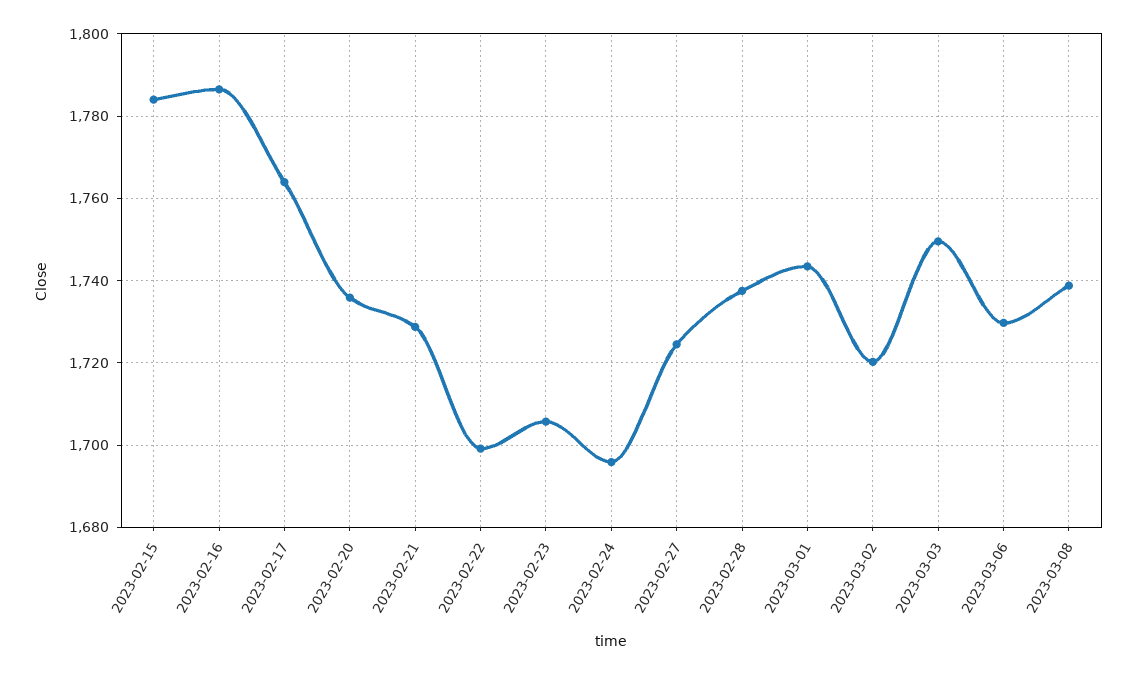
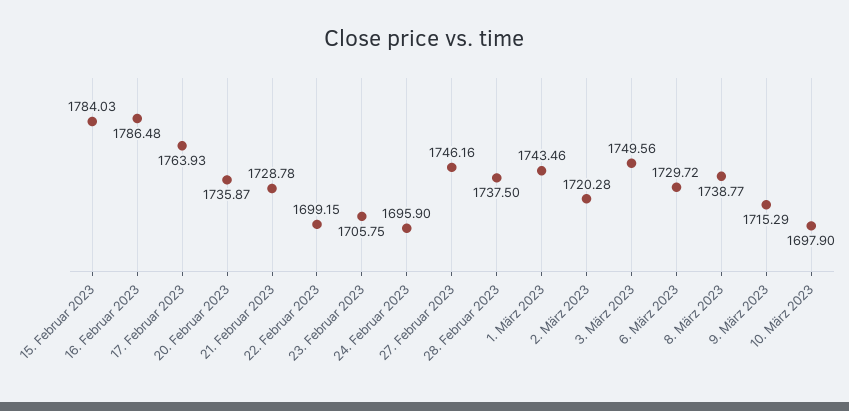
2023-02-27: 1724 -> 1746.16
9. März 2023: none -> 1715.29
10. März 2023: none -> 1697.9

